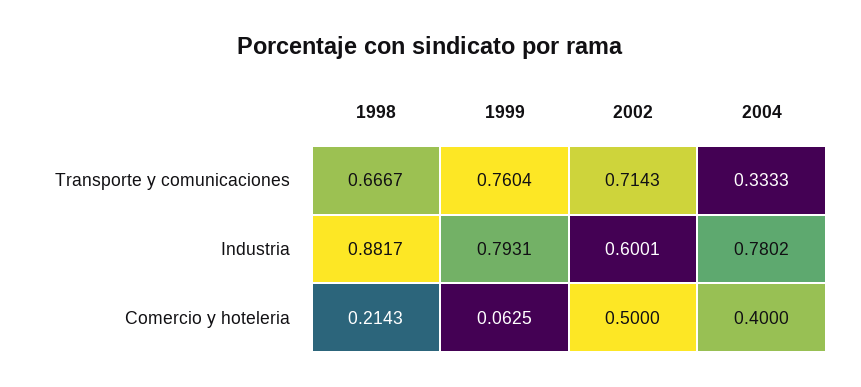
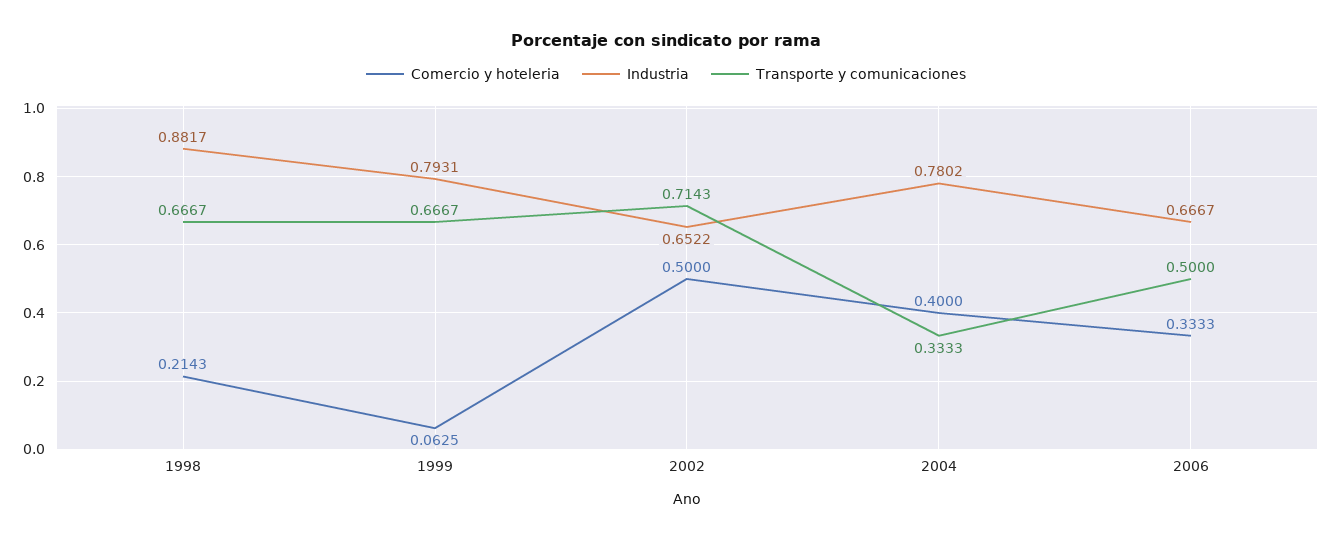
Transporte y comunicaciones, 1999: 0.7604 -> 0.6667
Industria, 2002: 0.6001 -> 0.6522
Comercio y hoteleria, 2006: none -> 0.3333
Industria, 2006: none -> 0.6667
Transporte y comunicaciones, 2006: none -> 0.5

